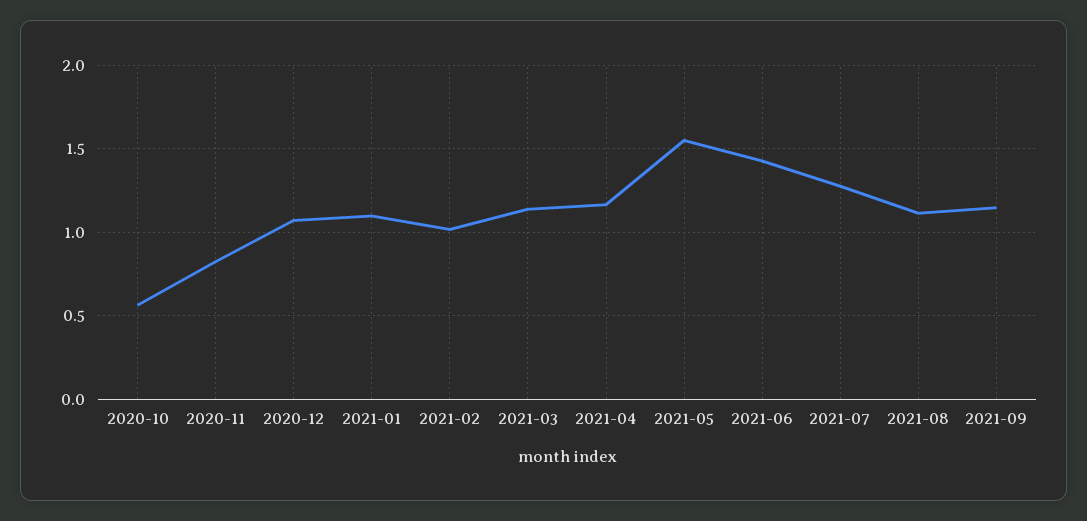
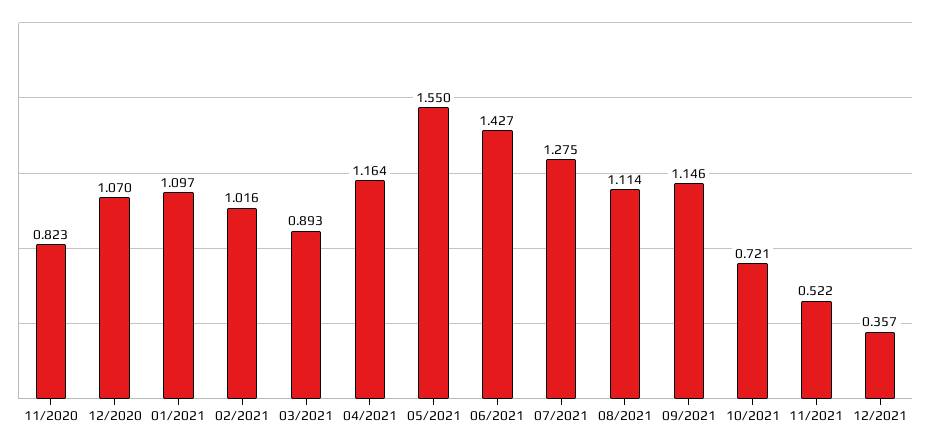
2020-10: 0.55 -> none
2021-03: 1.15 -> 0.893
10/2021: none -> 0.721
11/2021: none -> 0.522
12/2021: none -> 0.357

